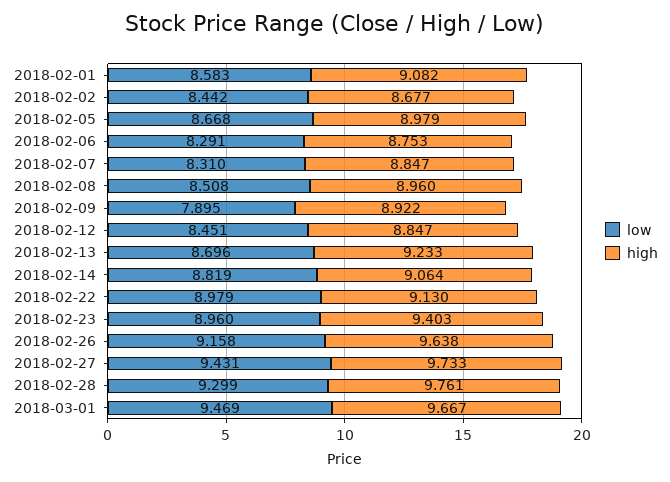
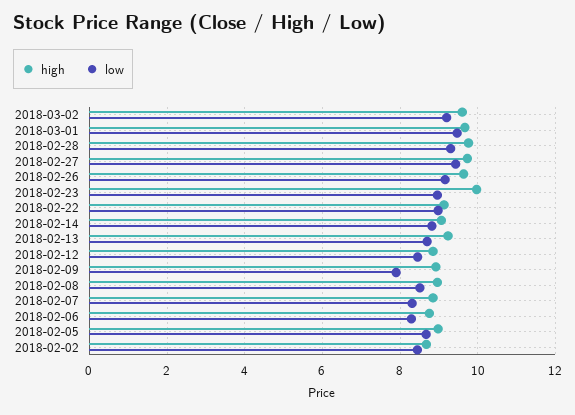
low, 2018-02-01: 8.583 -> none
high, 2018-02-01: 9.082 -> none
high, 2018-02-23: 9.403 -> 10
high, 2018-03-02: none -> 9.6
low, 2018-03-02: none -> 9.2

